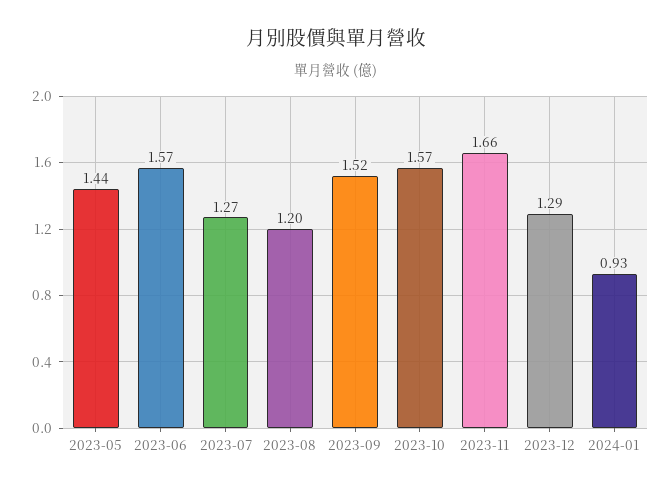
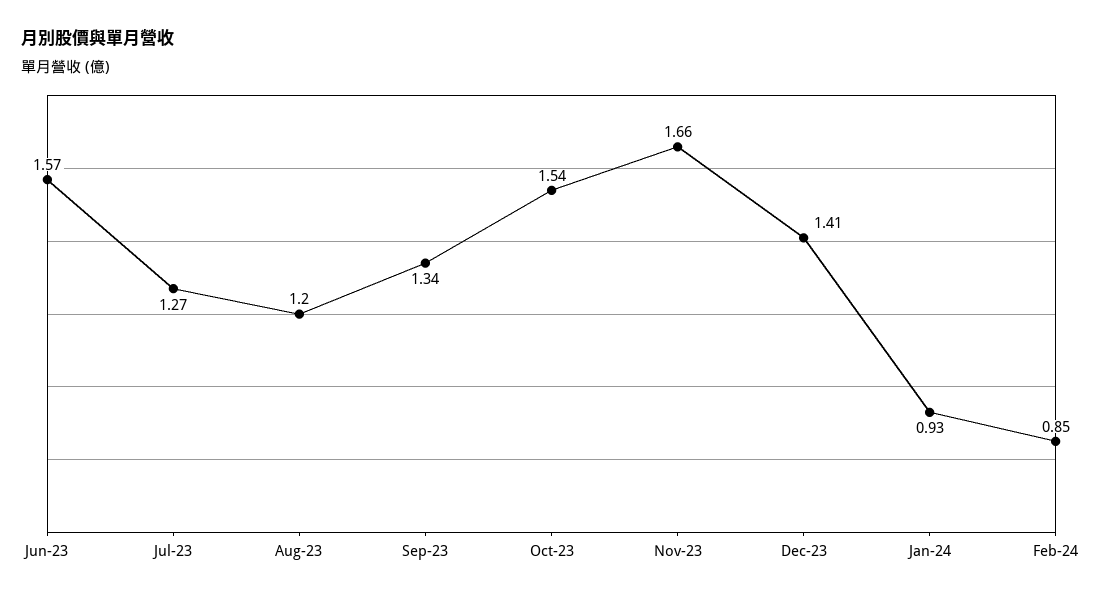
2023-05: 1.44 -> none
2023-09: 1.52 -> 1.34
2023-10: 1.57 -> 1.54
2023-12: 1.29 -> 1.41
Feb-24: none -> 0.85

